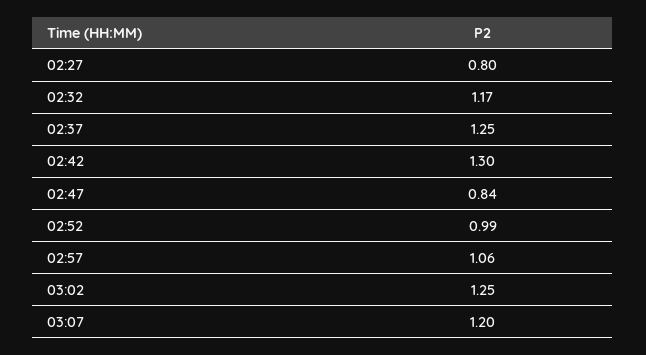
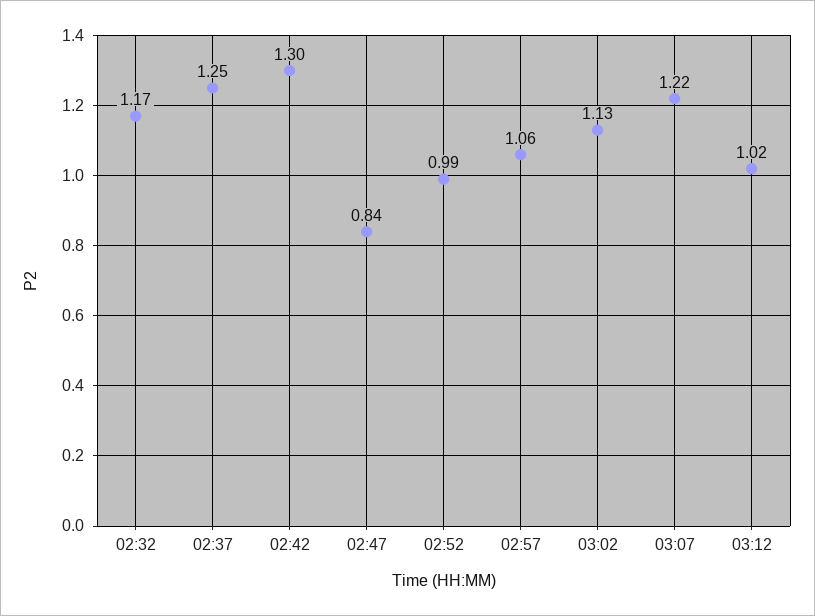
02:27: 0.8 -> none
03:02: 1.25 -> 1.13
03:07: 1.2 -> 1.22
03:12: none -> 1.02

